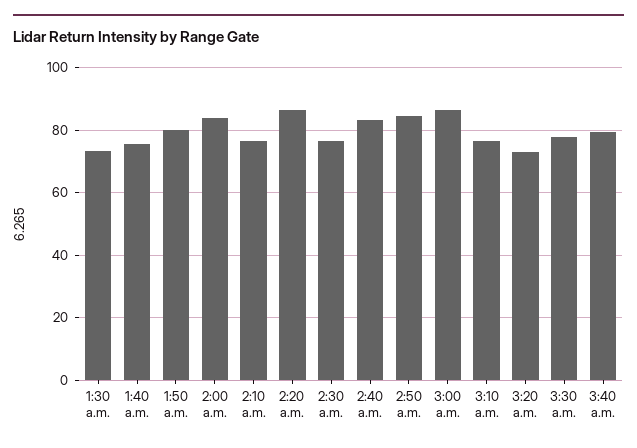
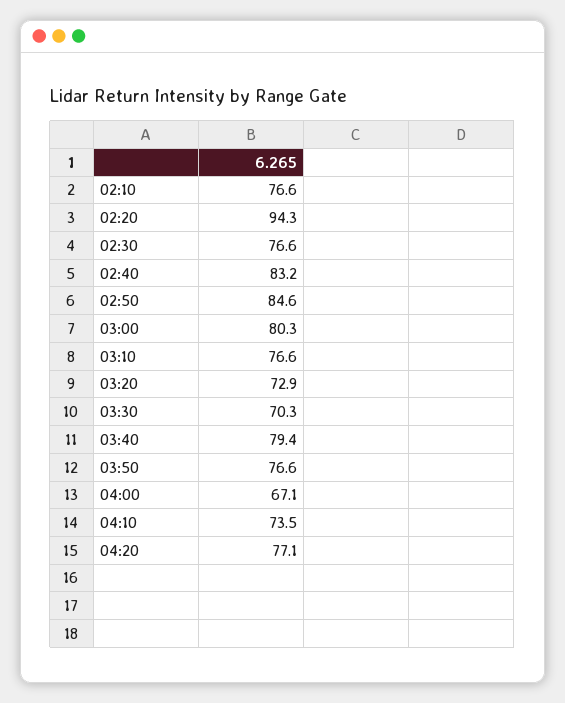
1:30 a.m.: 74 -> none
1:40 a.m.: 76 -> none
1:50 a.m.: 80 -> none
2:00 a.m.: 84 -> none
2:20 a.m.: 86 -> 94.3
3:00 a.m.: 86 -> 80.3
3:30 a.m.: 78 -> 70.3
03:50: none -> 76.6
04:00: none -> 67.1
04:10: none -> 73.5
04:20: none -> 77.1

